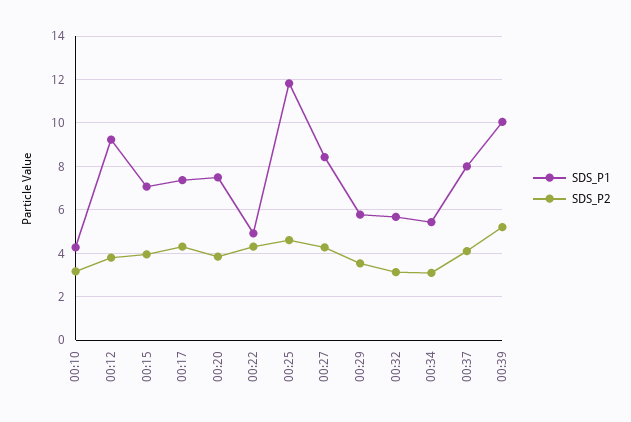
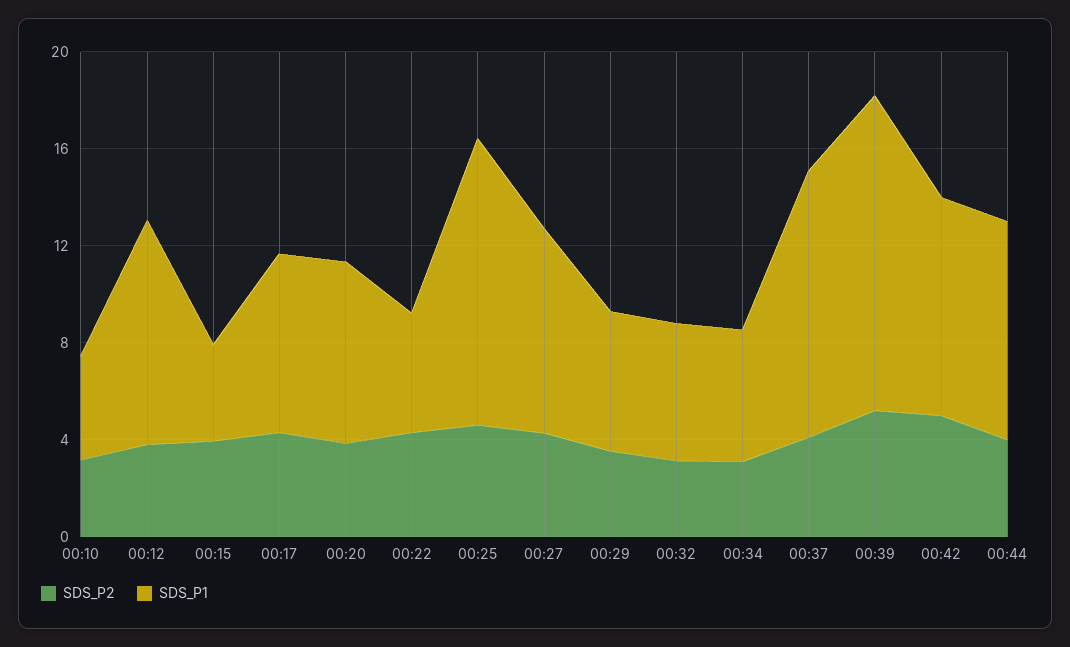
SDS_P1, 00:15: 7 -> 4
SDS_P1, 00:37: 8 -> 11
SDS_P1, 00:39: 10 -> 13
SDS_P2, 00:42: none -> 5
SDS_P1, 00:42: none -> 9
SDS_P2, 00:44: none -> 4
SDS_P1, 00:44: none -> 9

